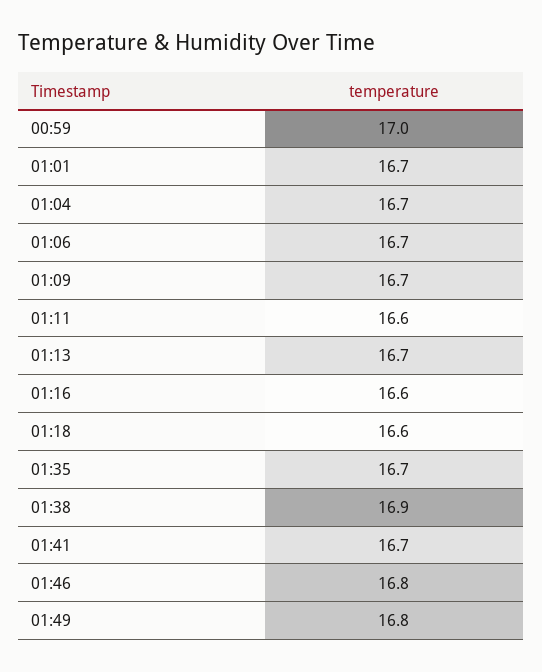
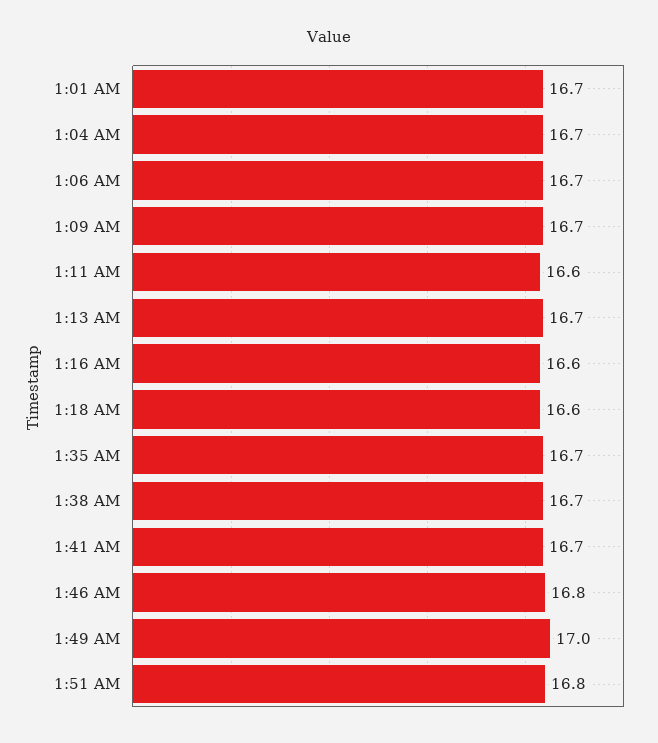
00:59: 17 -> none
01:38: 16.9 -> 16.7
01:49: 16.8 -> 17
1:51 AM: none -> 16.8

